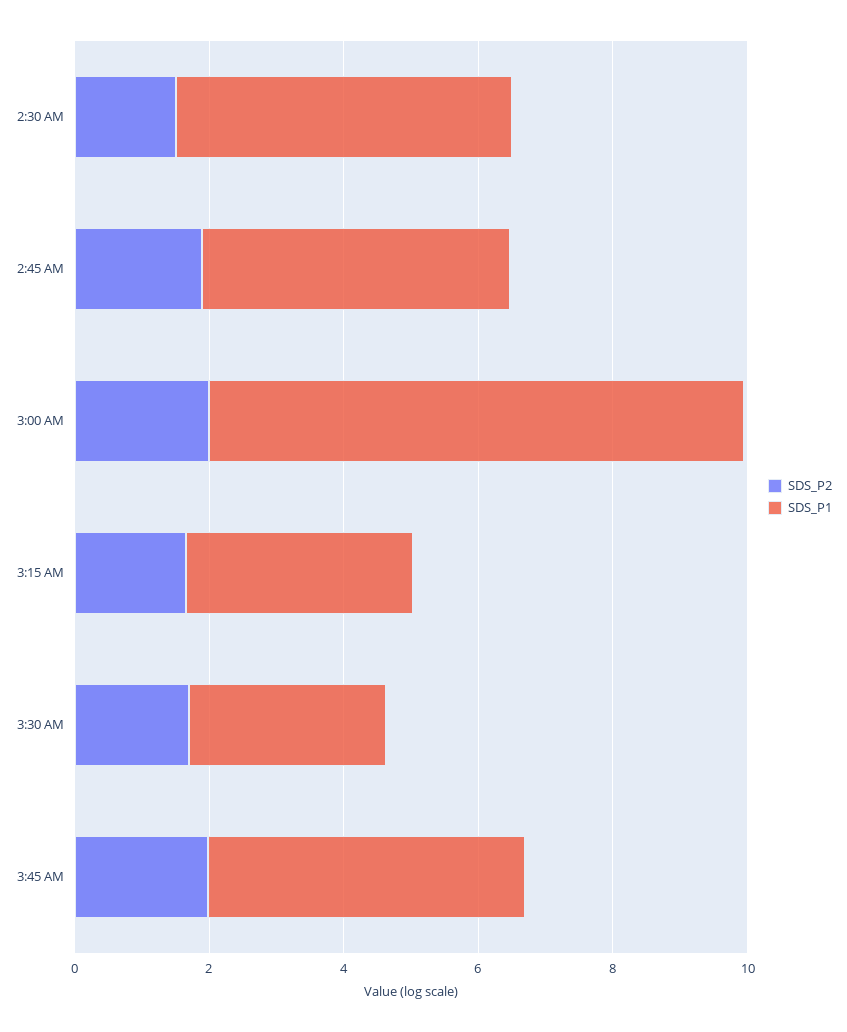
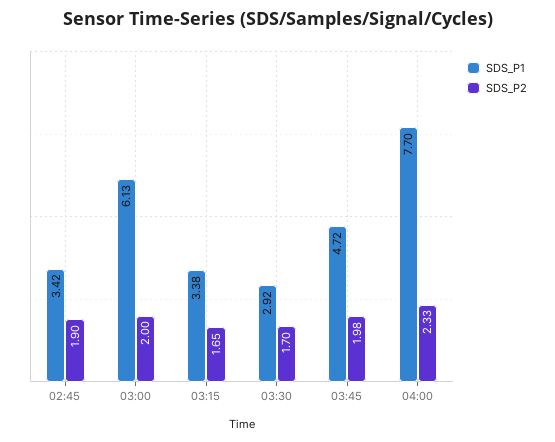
SDS_P2, 2:30 AM: 1.5 -> none
SDS_P1, 2:30 AM: 5 -> none
SDS_P1, 2:45 AM: 4.5 -> 3.42
SDS_P1, 3:00 AM: 8 -> 6.13
SDS_P1, 04:00: none -> 7.7
SDS_P2, 04:00: none -> 2.33

